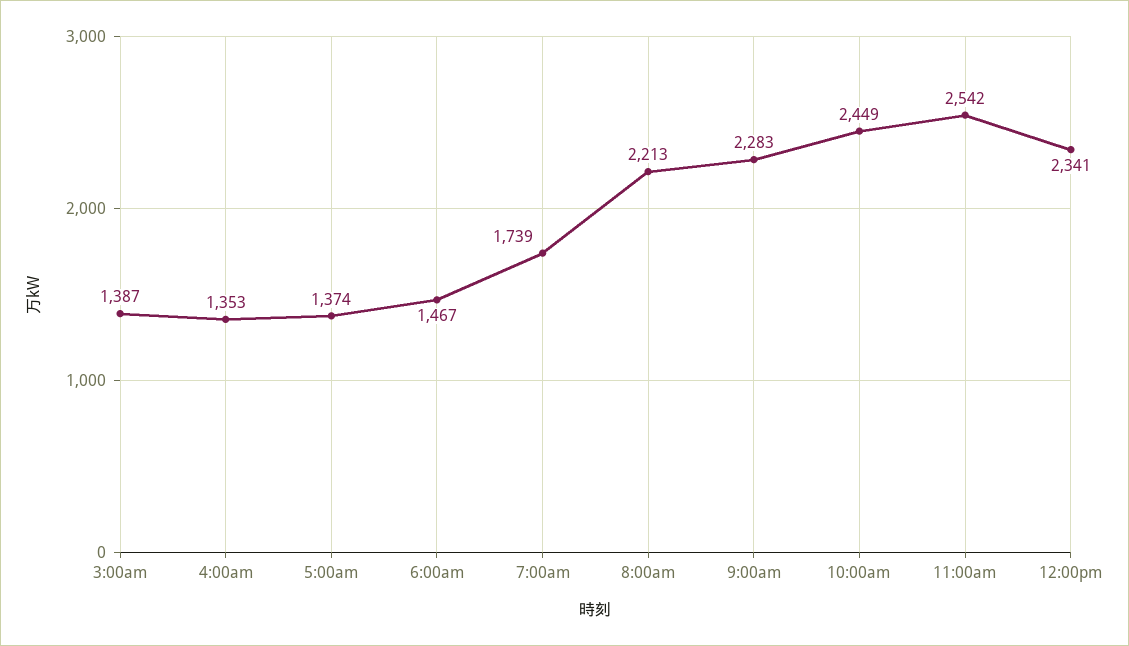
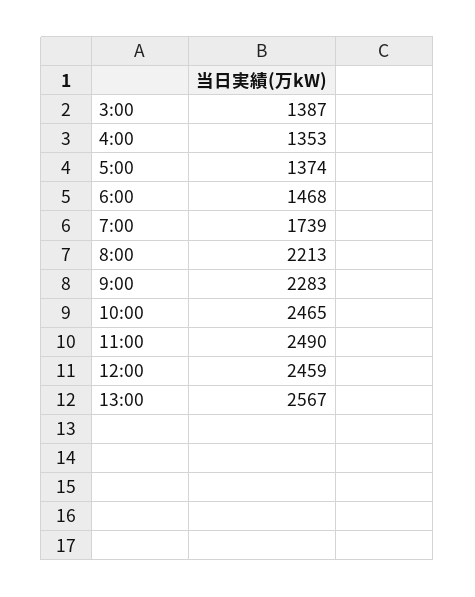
6:00am: 1467 -> 1468
10:00am: 2449 -> 2465
11:00am: 2542 -> 2490
12:00pm: 2341 -> 2459
13:00: none -> 2567

